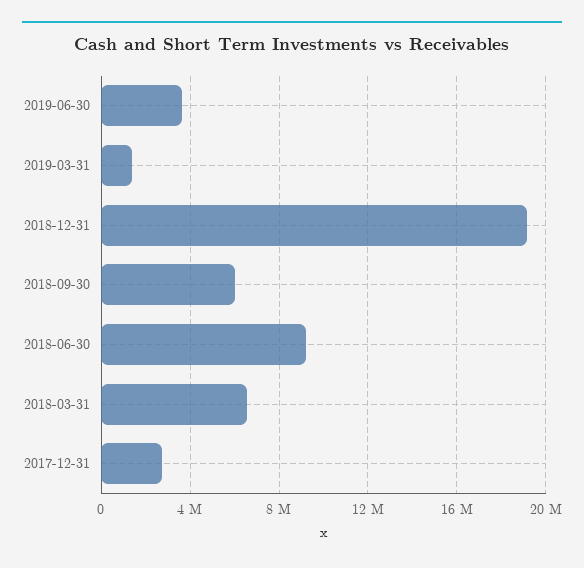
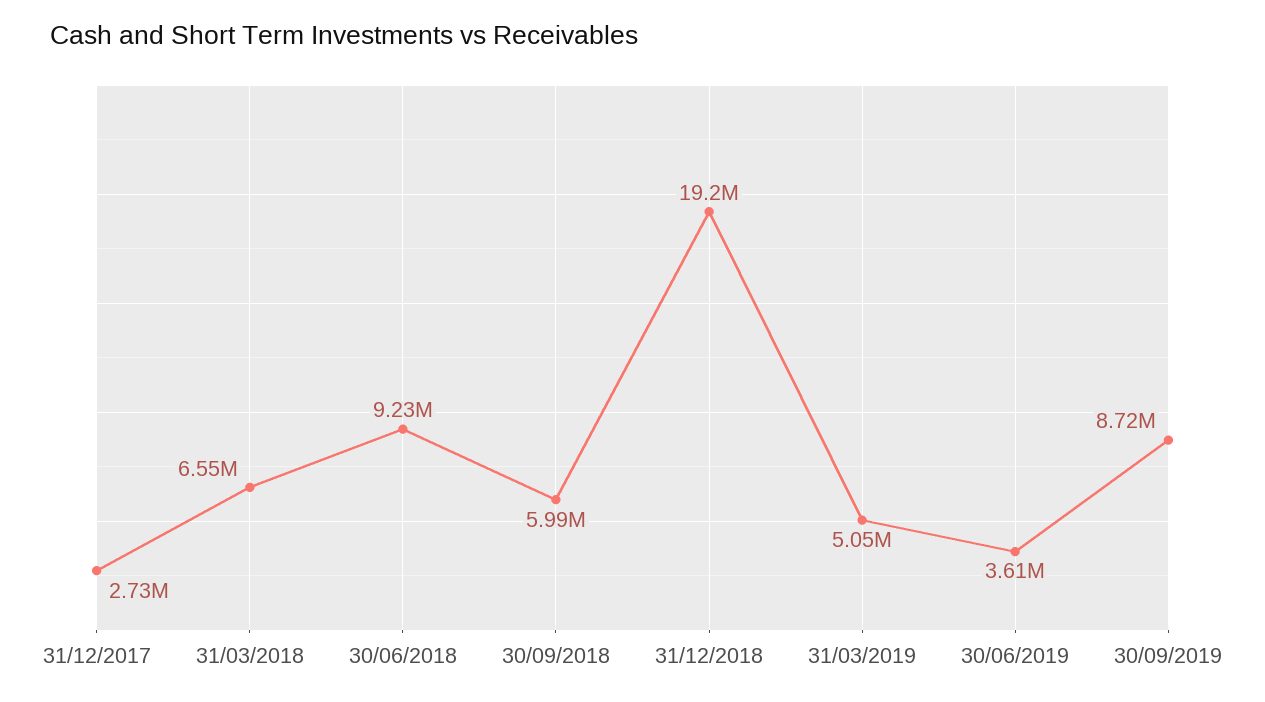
2019-03-31: 1500000 -> 5050000
30/09/2019: none -> 8720000

